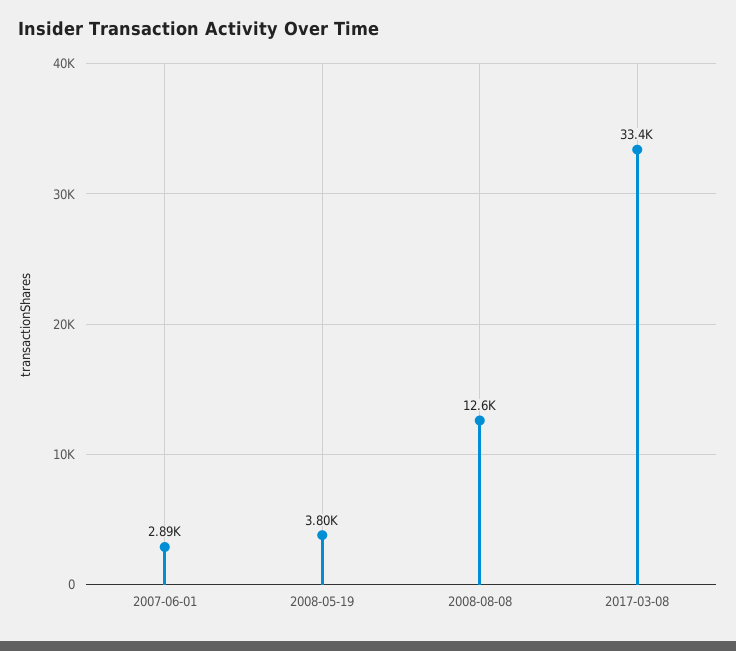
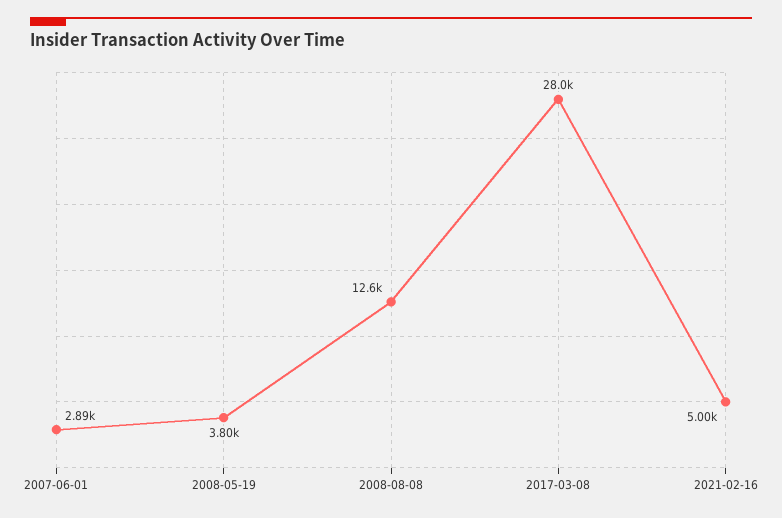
2017-03-08: 33400 -> 28000
2021-02-16: none -> 5000

